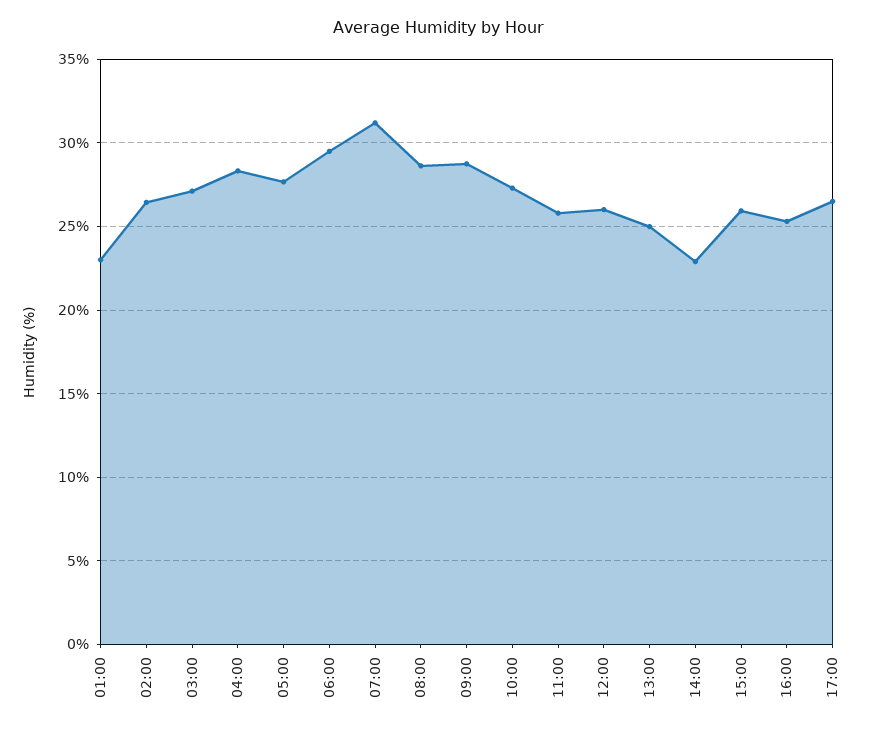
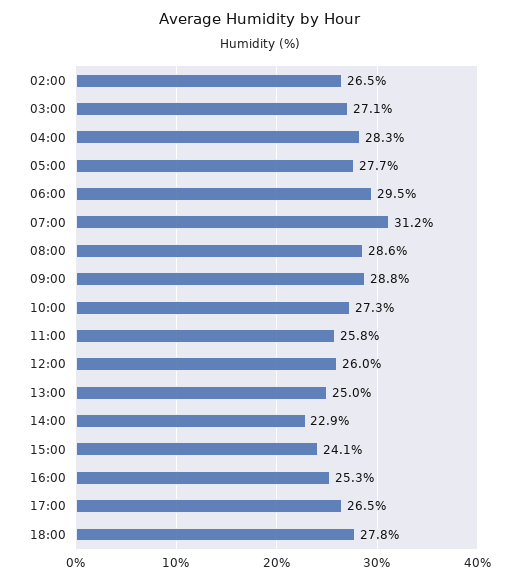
01:00: 23 -> none
15:00: 26 -> 24.1
18:00: none -> 27.8

